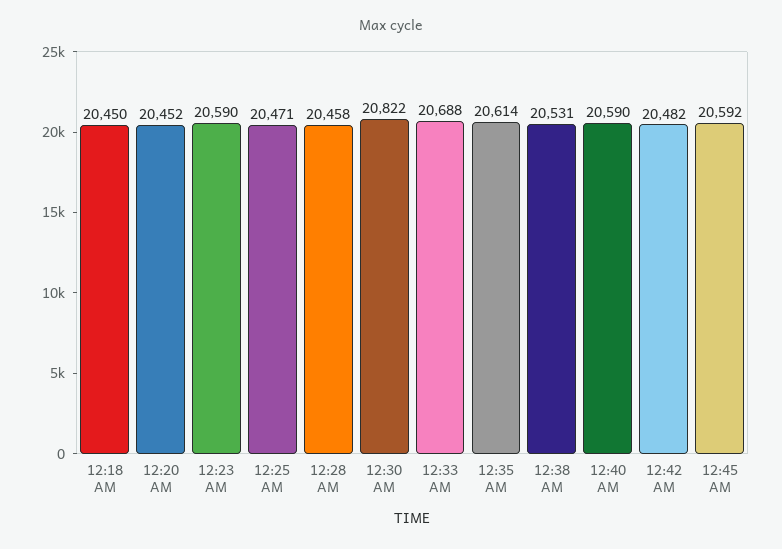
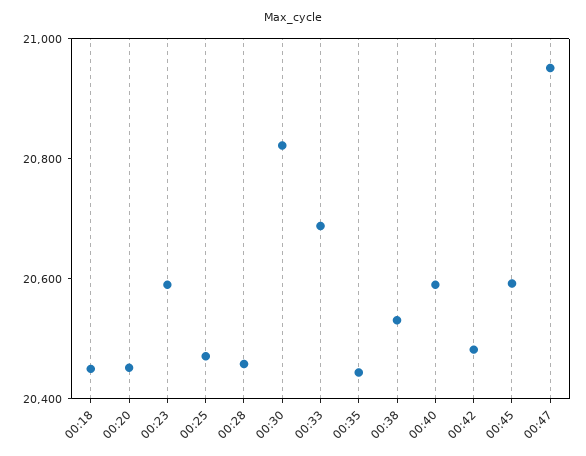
12:35 AM: 20614 -> 20450
00:47: none -> 20950

